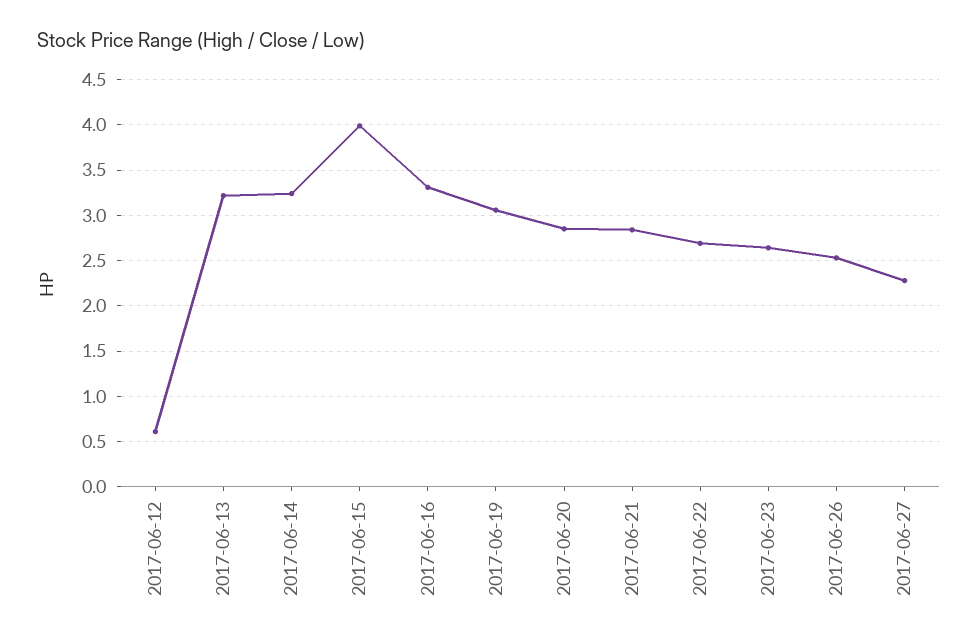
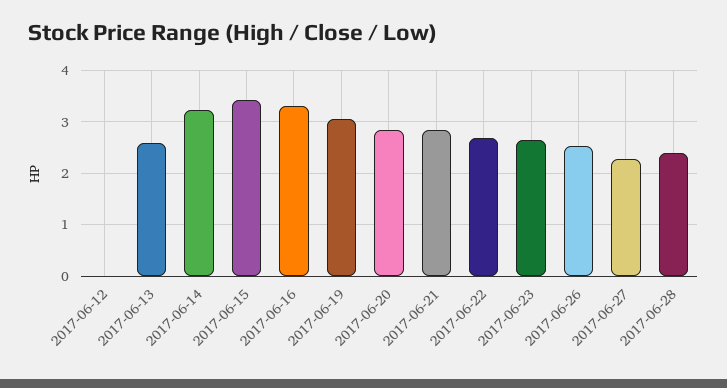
2017-06-12: 0.6 -> 0
2017-06-13: 3.2 -> 2.6
2017-06-15: 4 -> 3.4
2017-06-28: none -> 2.4

